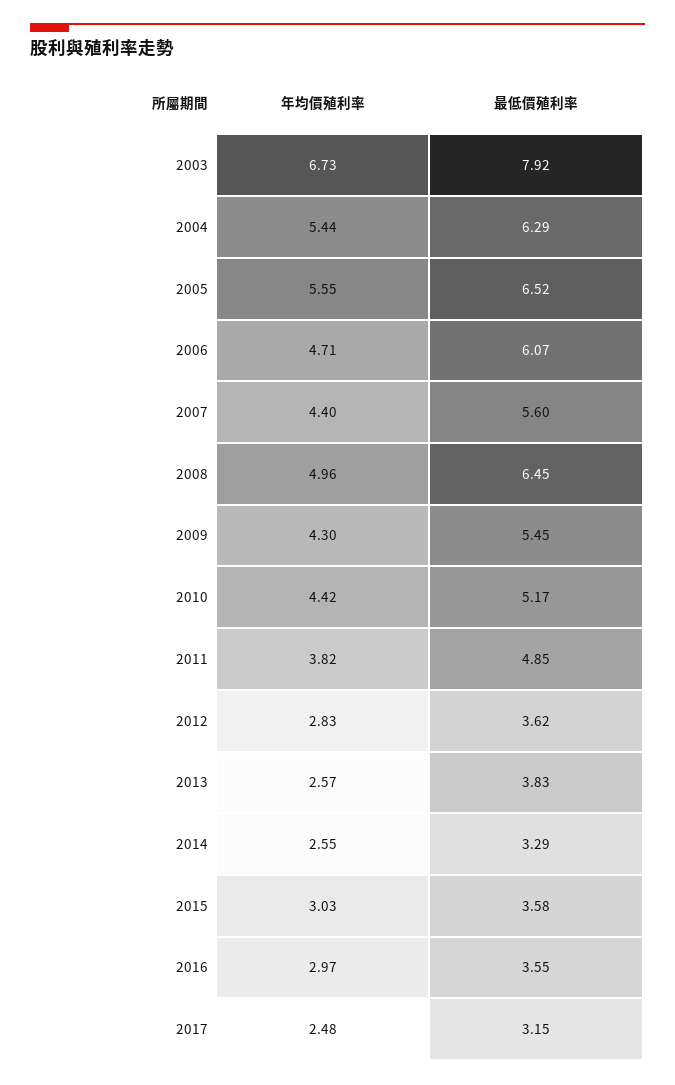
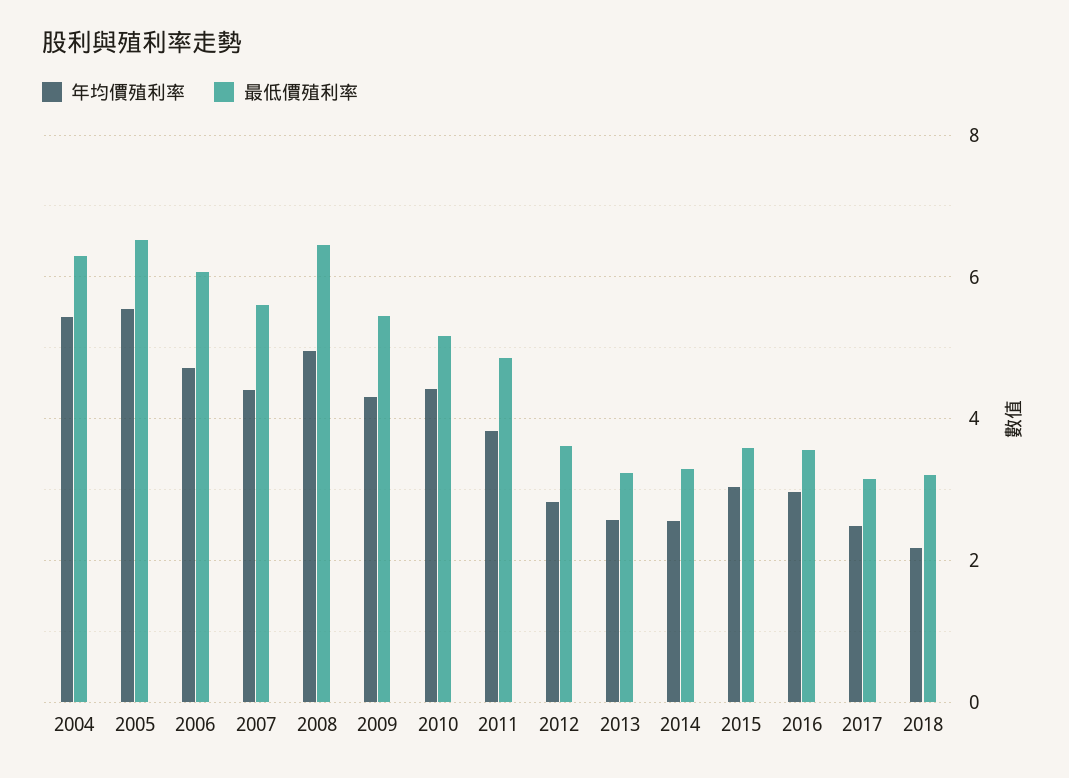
年均價殖利率, 2003: 6.73 -> none
最低價殖利率, 2003: 7.92 -> none
最低價殖利率, 2013: 3.83 -> 3.2
年均價殖利率, 2018: none -> 2.2
最低價殖利率, 2018: none -> 3.2

